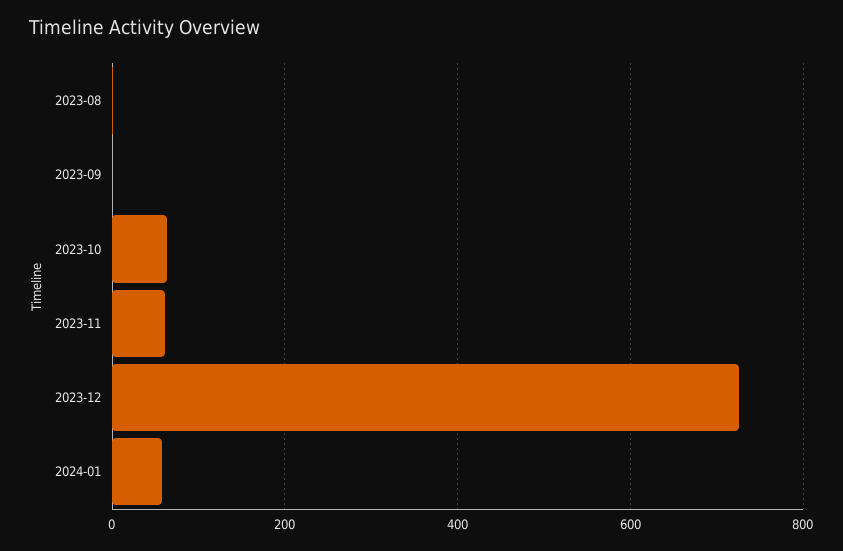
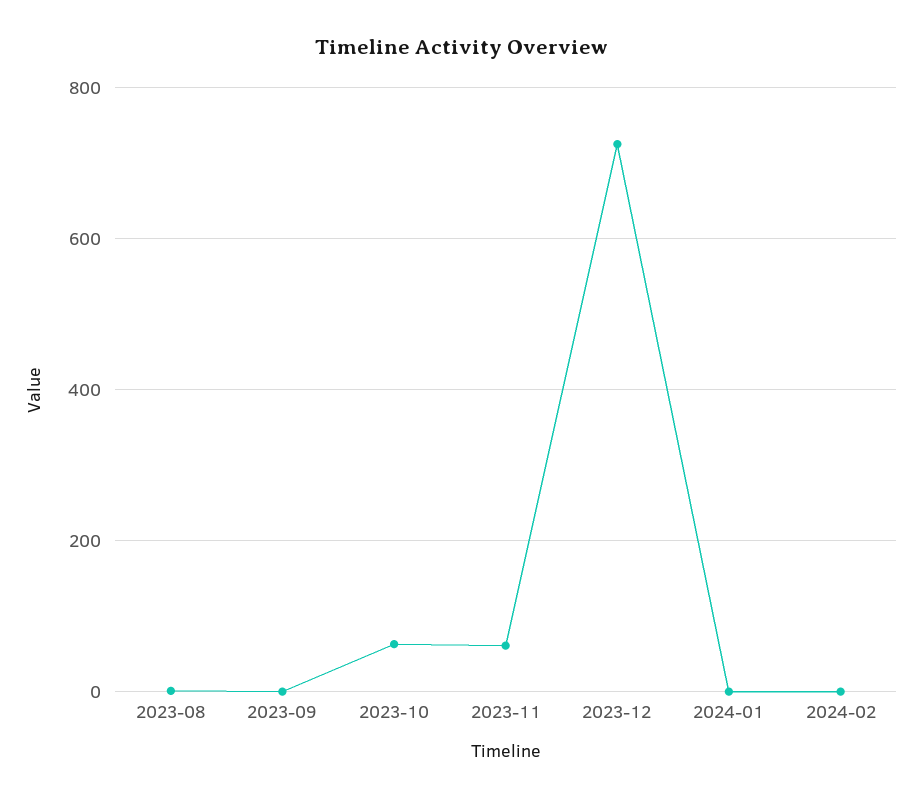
2024-01: 60 -> 0
2024-02: none -> 0

